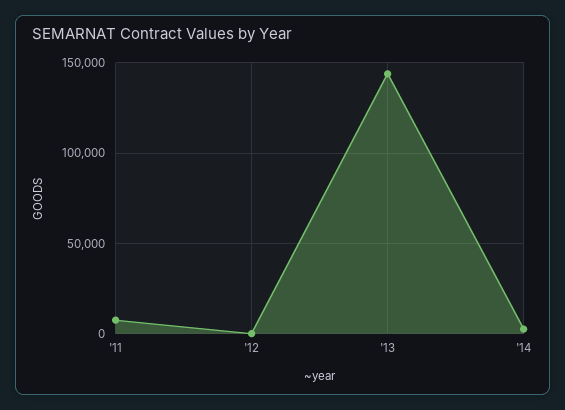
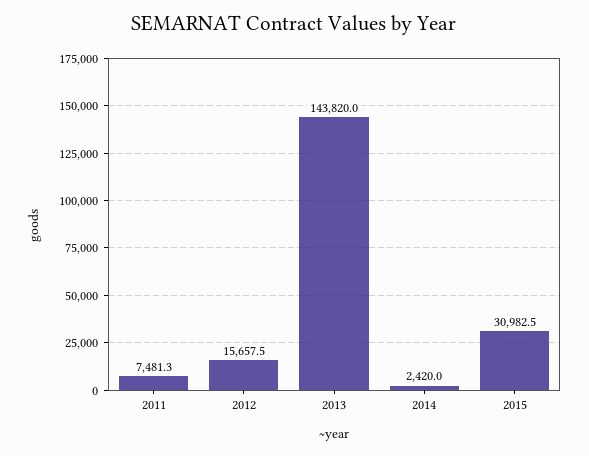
'12: 0 -> 15657.5
2015: none -> 30982.5

